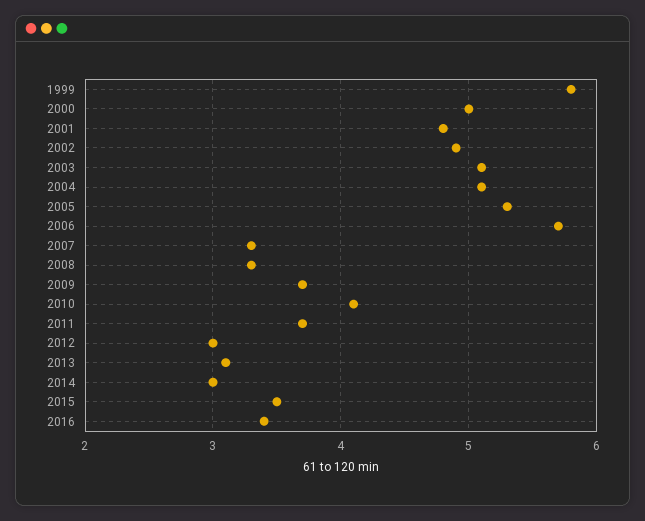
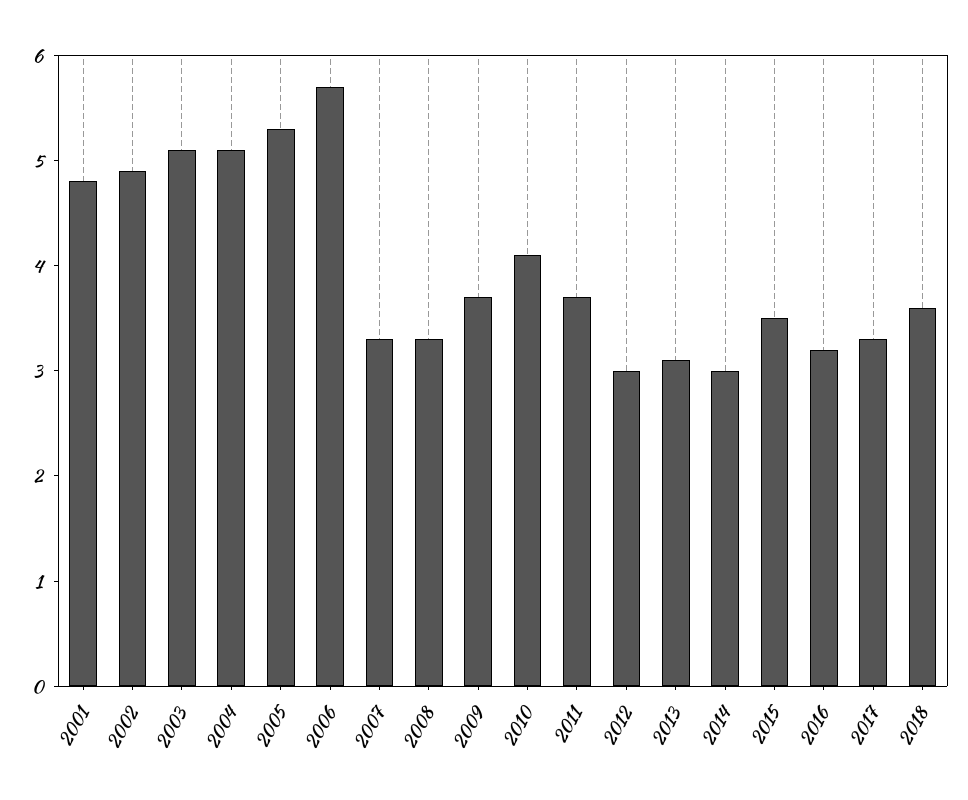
1999: 5.8 -> none
2000: 5 -> none
2016: 3.4 -> 3.2
2017: none -> 3.3
2018: none -> 3.6

